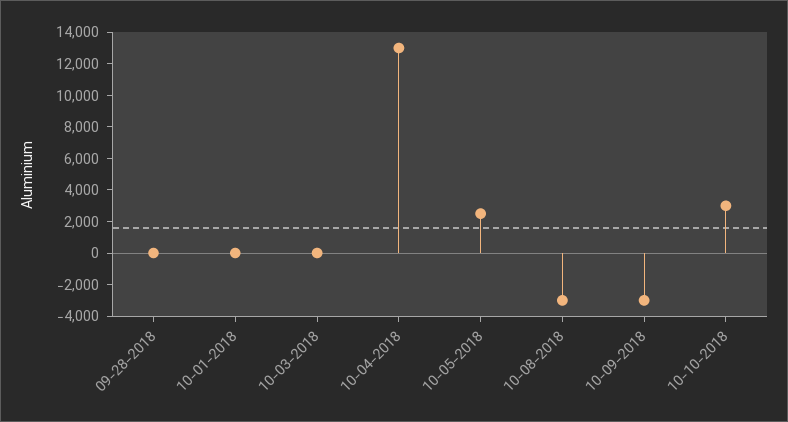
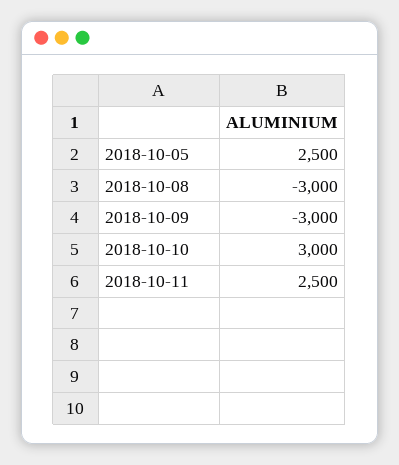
09-28-2018: 0 -> none
10-01-2018: 0 -> none
10-03-2018: 0 -> none
10-04-2018: 13000 -> none
2018-10-11: none -> 2500

